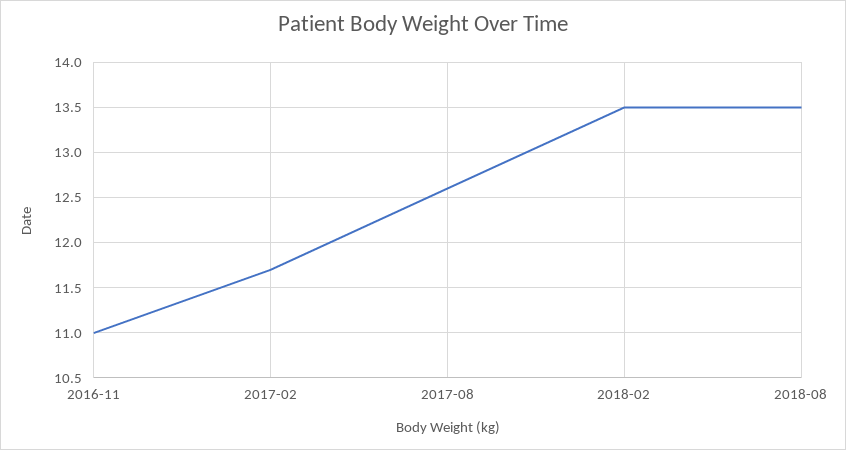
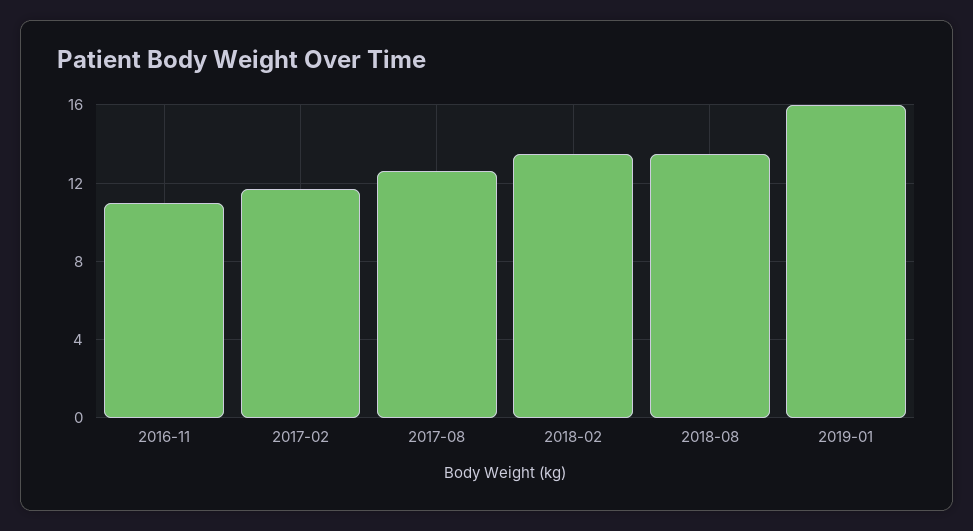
2019-01: none -> 16

